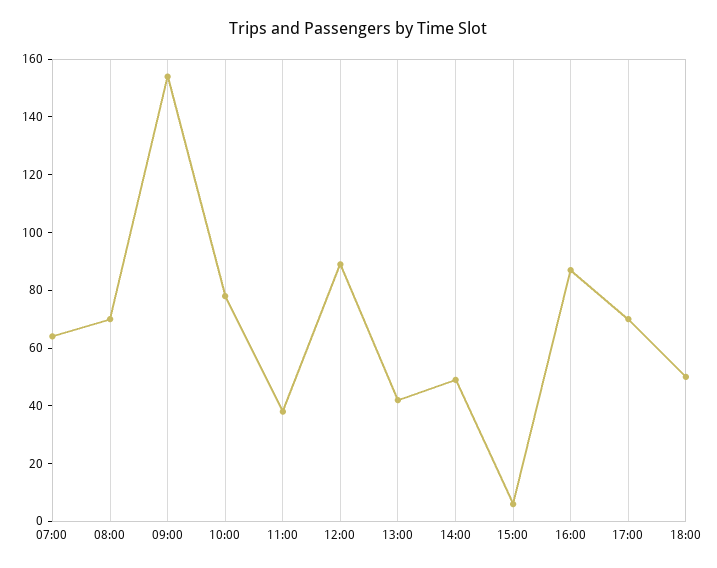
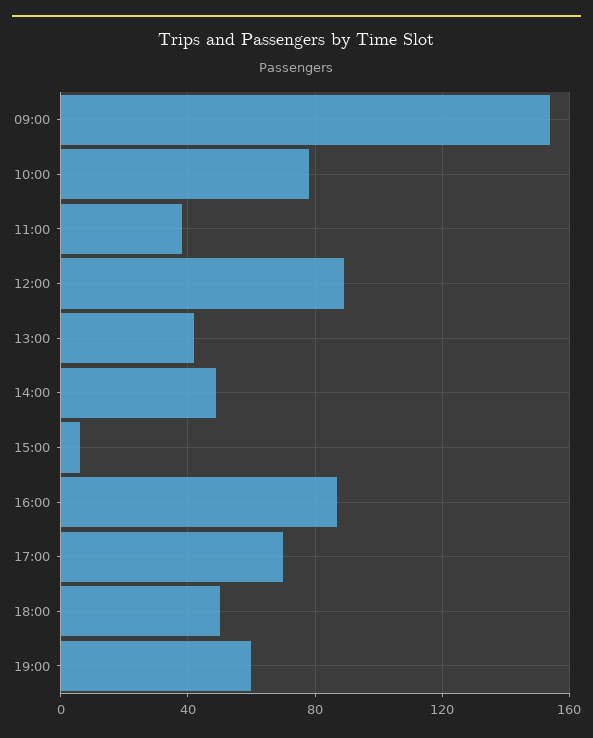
07:00: 65 -> none
08:00: 70 -> none
19:00: none -> 60

